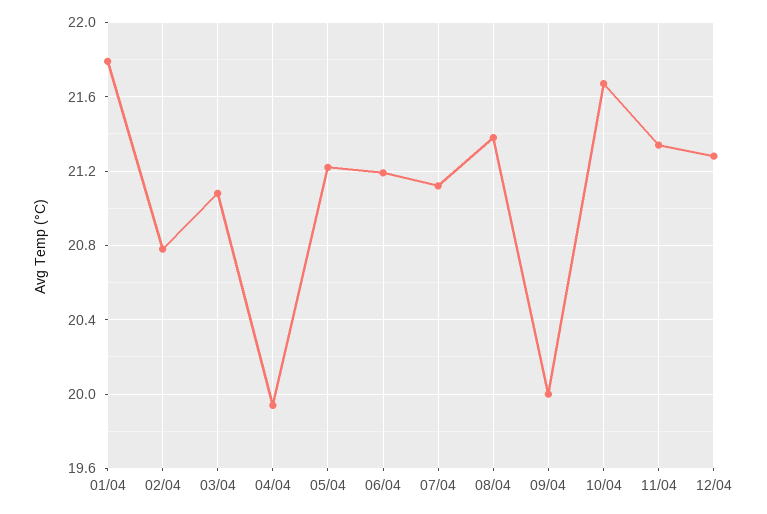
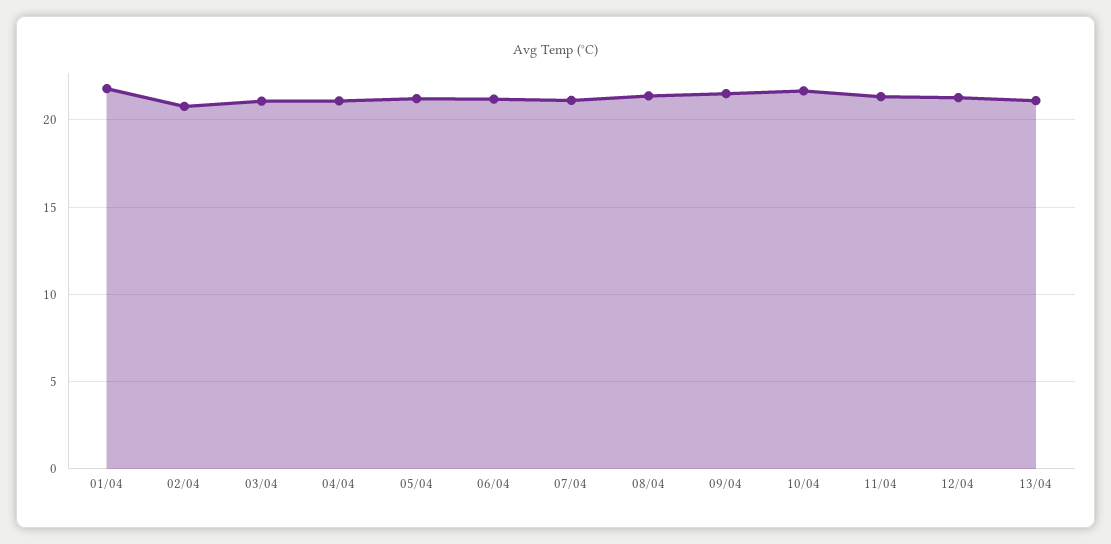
04/04: 19.95 -> 21
09/04: 20 -> 21.5
13/04: none -> 21

